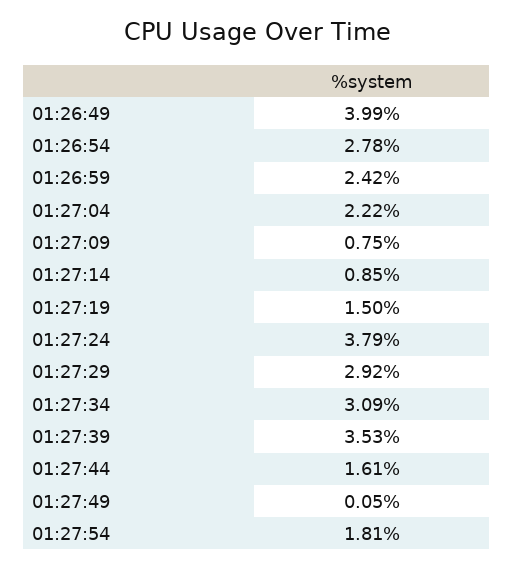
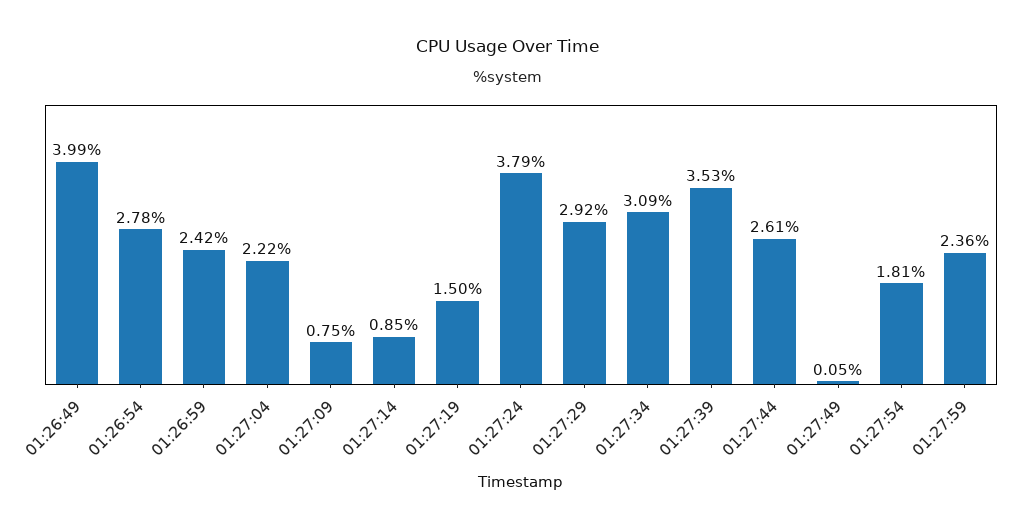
01:27:44: 1.61 -> 2.61
01:27:59: none -> 2.36

